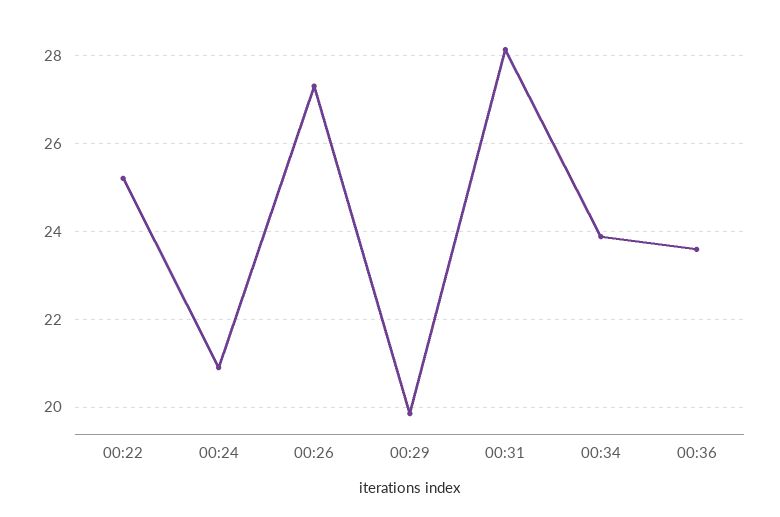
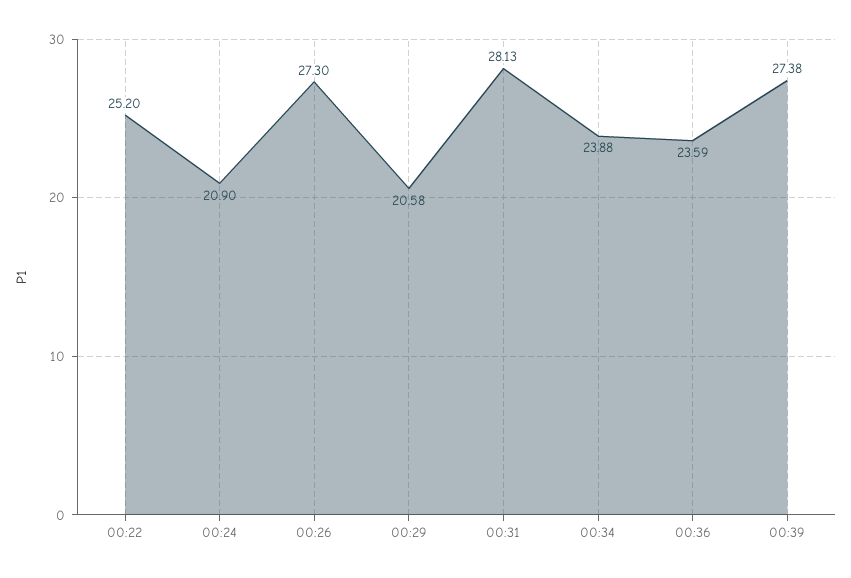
00:29: 19.8 -> 20.58
00:39: none -> 27.38

